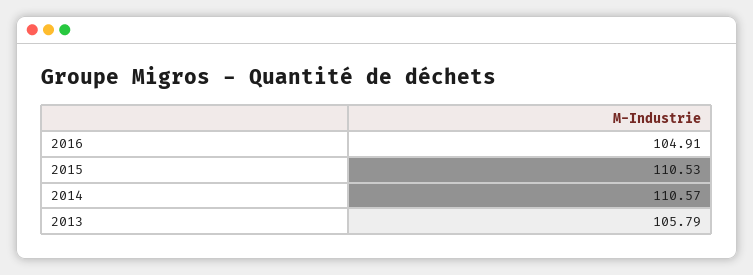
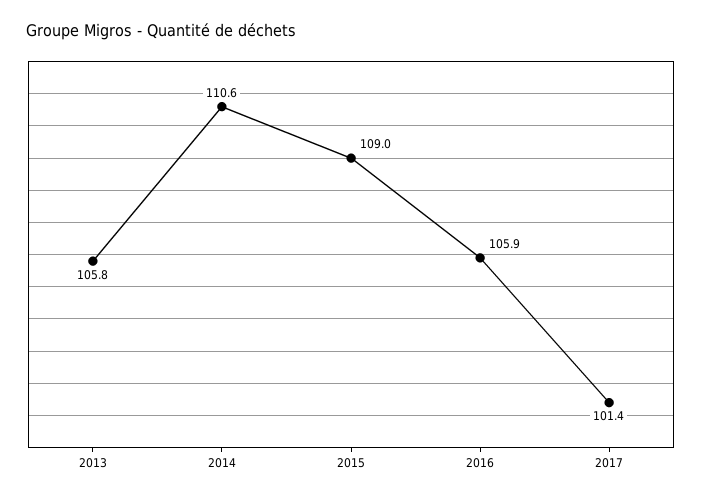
2016: 104.91 -> 105.9
2015: 110.53 -> 109
2017: none -> 101.4

